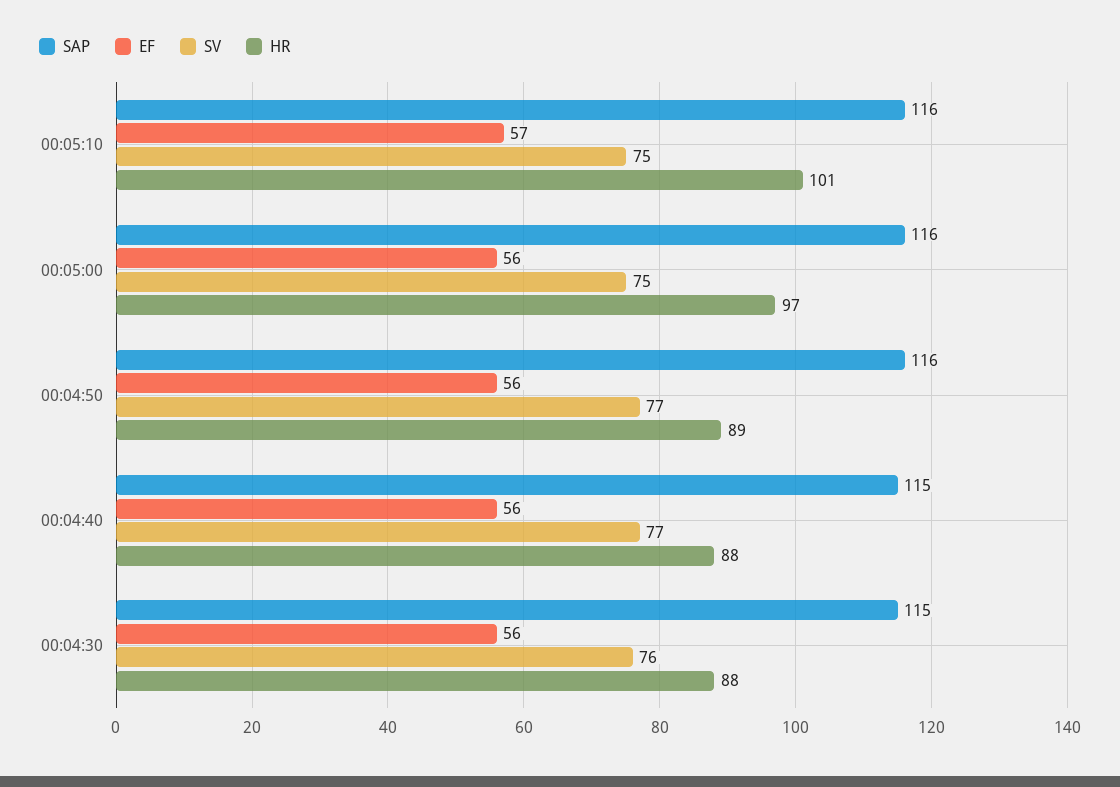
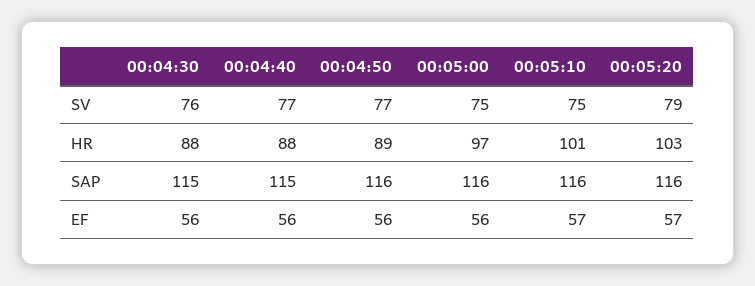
SV, 00:05:20: none -> 79
HR, 00:05:20: none -> 103
SAP, 00:05:20: none -> 116
EF, 00:05:20: none -> 57

